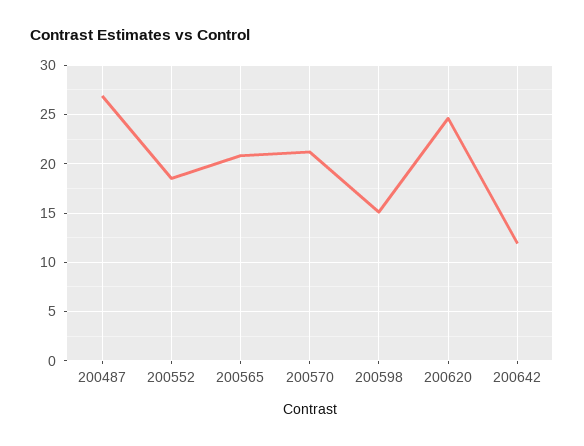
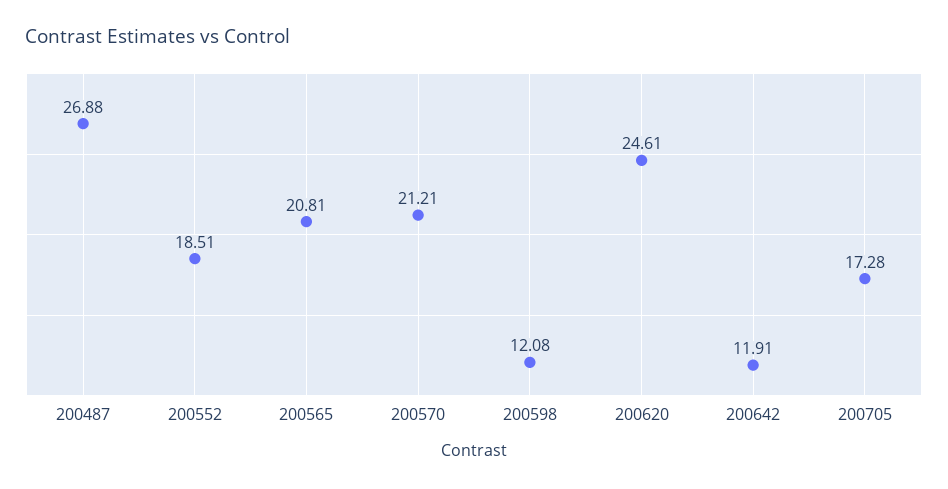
200598: 15 -> 12.08
200705: none -> 17.28

